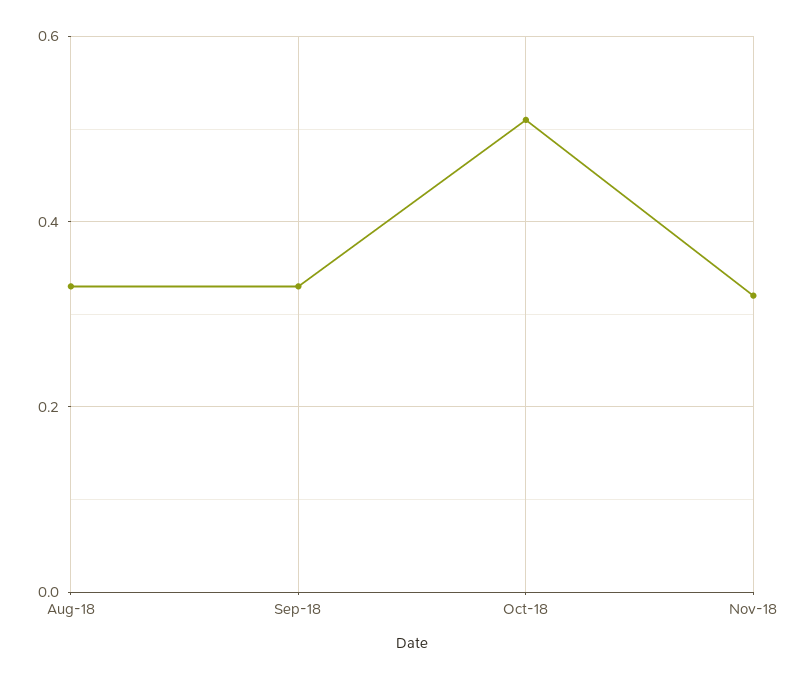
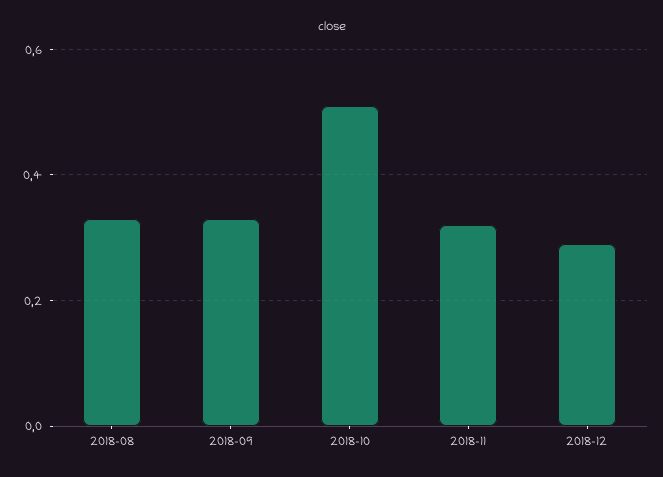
2018-12: none -> 0.3

